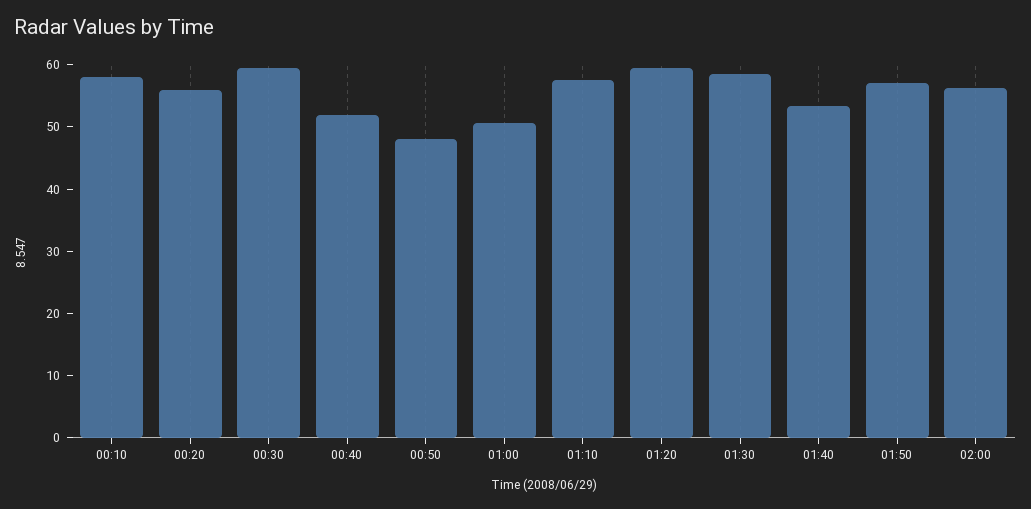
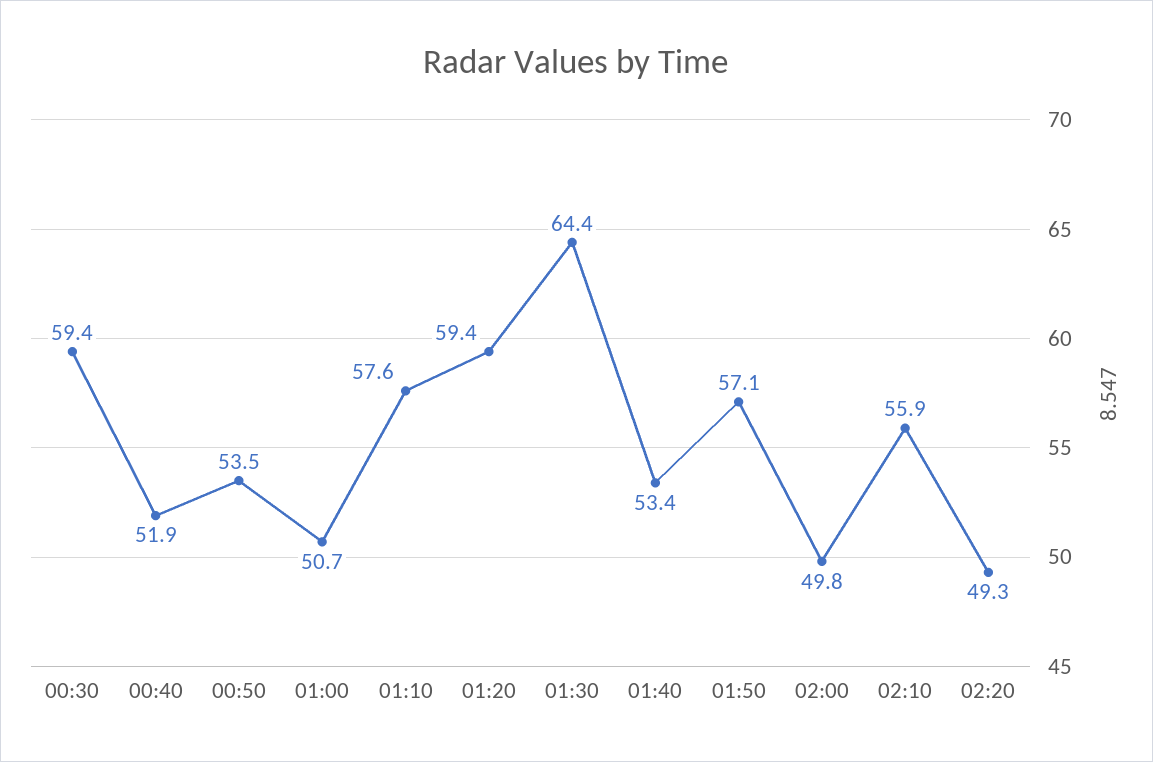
00:10: 58 -> none
00:20: 56 -> none
00:50: 48 -> 53.5
01:30: 58 -> 64.4
02:00: 56 -> 49.8
02:10: none -> 55.9
02:20: none -> 49.3

